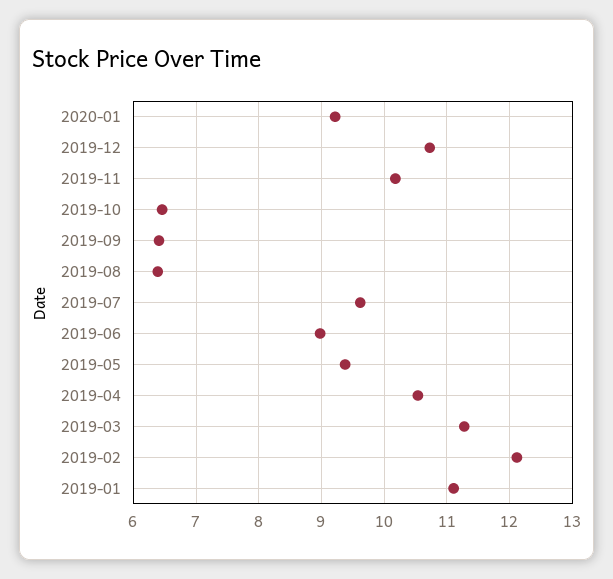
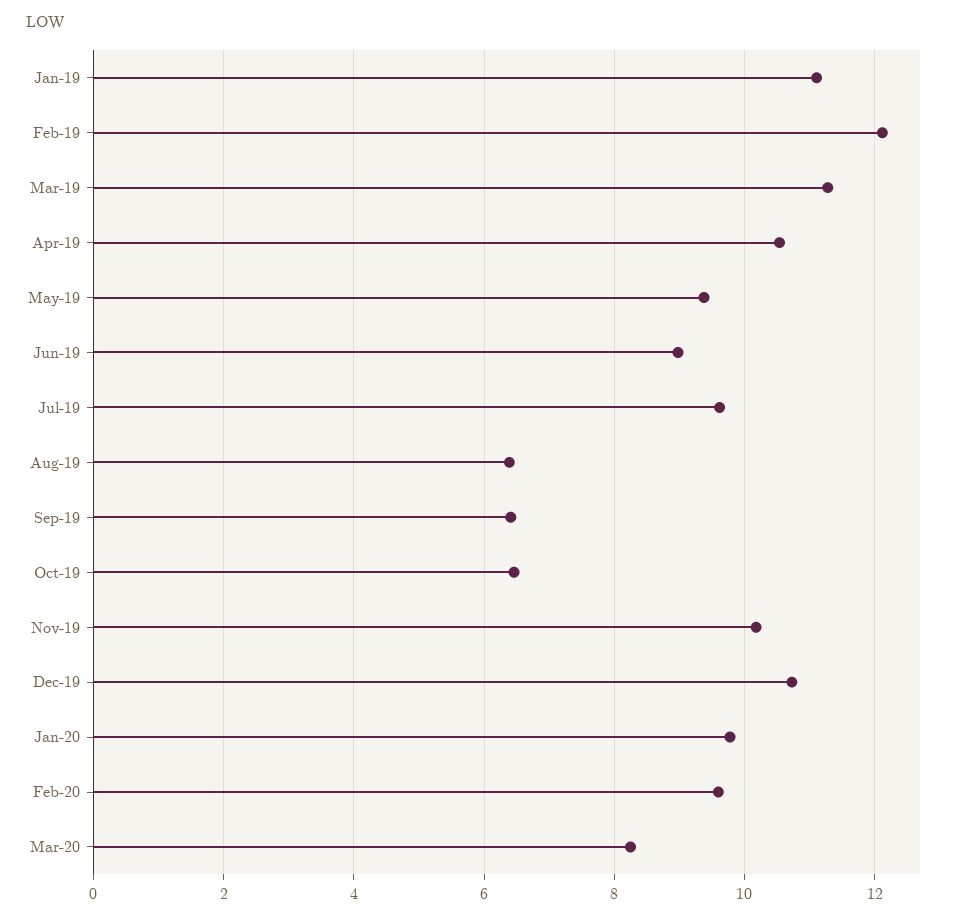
2020-01: 9.2 -> 9.8
Feb-20: none -> 9.6
Mar-20: none -> 8.2

